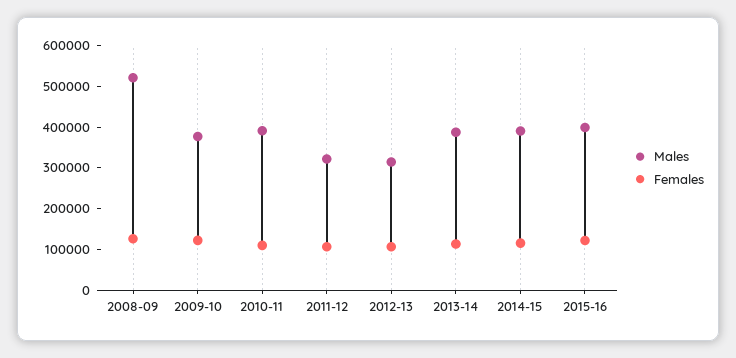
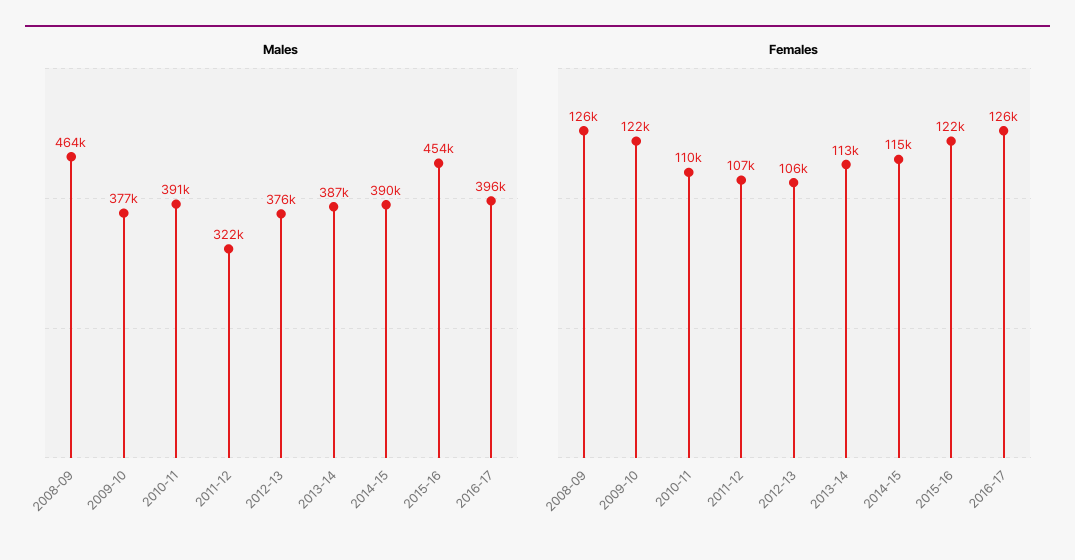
Males, 2008-09: 520000 -> 464000
Males, 2012-13: 320000 -> 376000
Males, 2015-16: 400000 -> 454000
Males, 2016-17: none -> 396000
Females, 2016-17: none -> 126000

